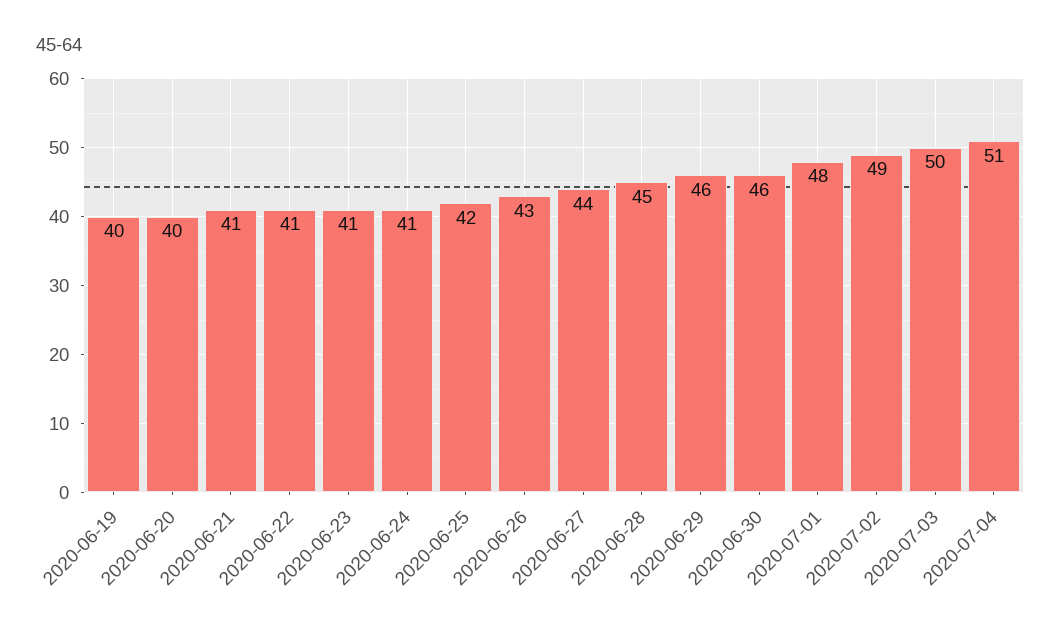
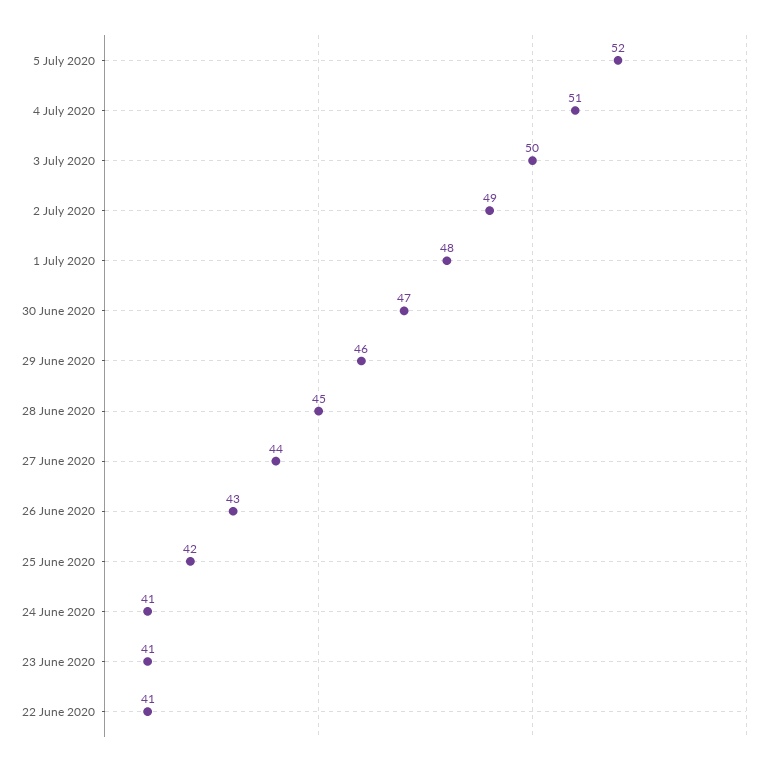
2020-06-19: 40 -> none
2020-06-20: 40 -> none
2020-06-21: 41 -> none
2020-06-30: 46 -> 47
5 July 2020: none -> 52

